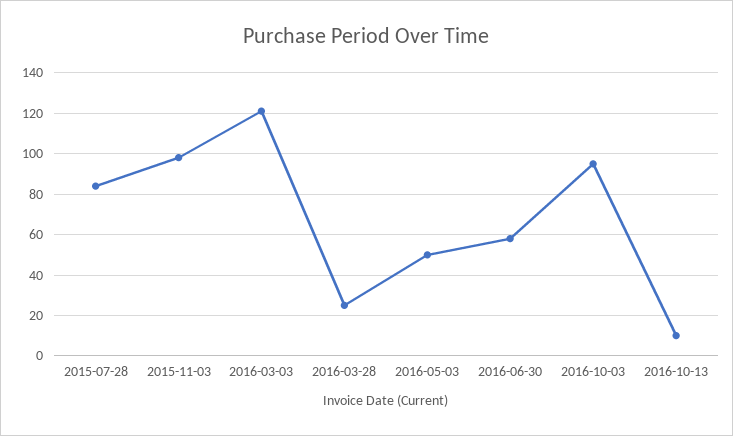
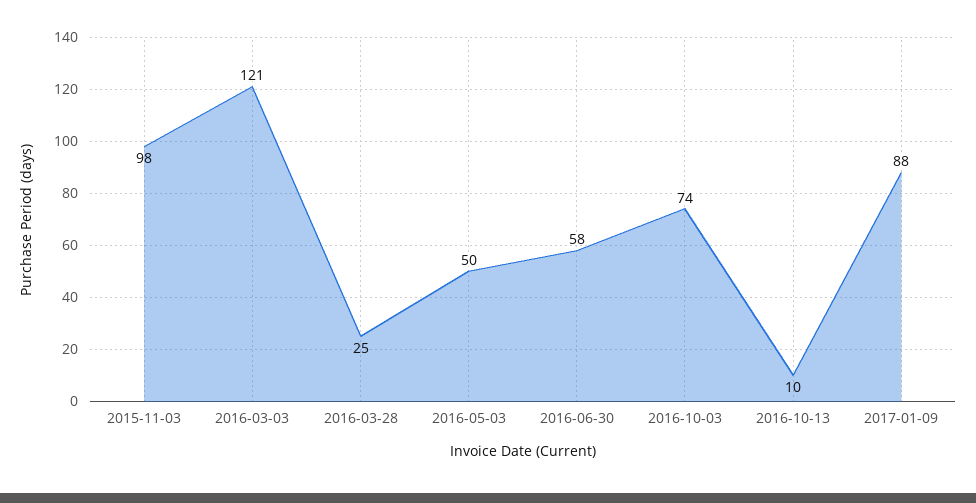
2015-07-28: 85 -> none
2016-10-03: 95 -> 74
2017-01-09: none -> 88

